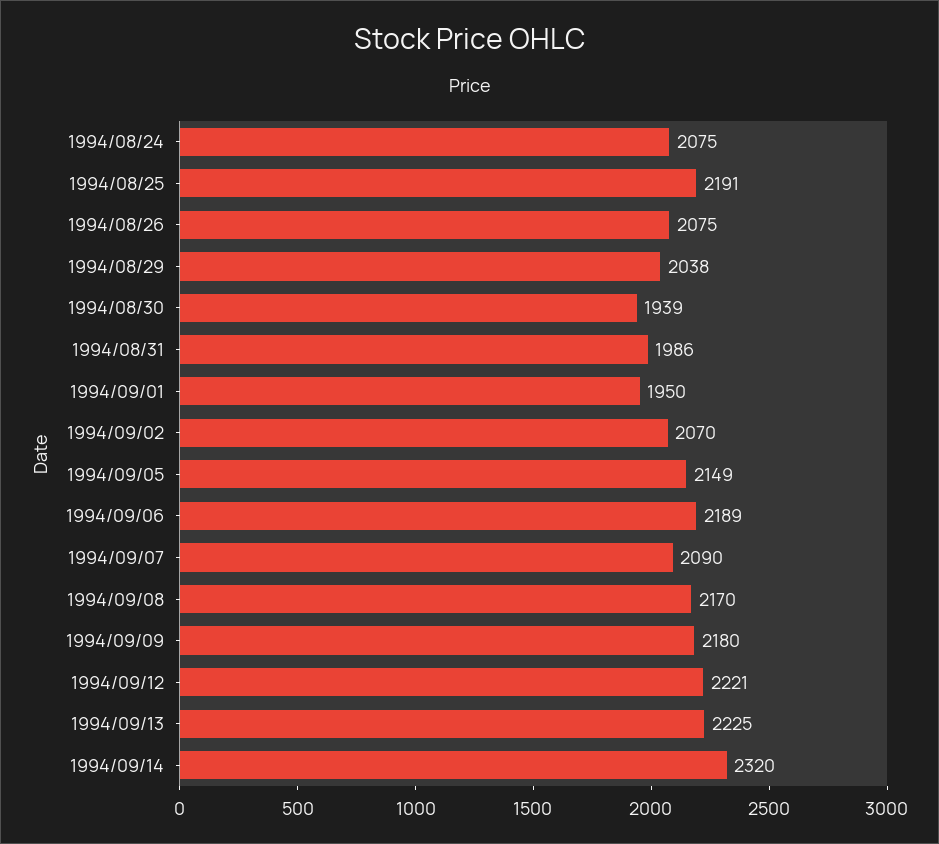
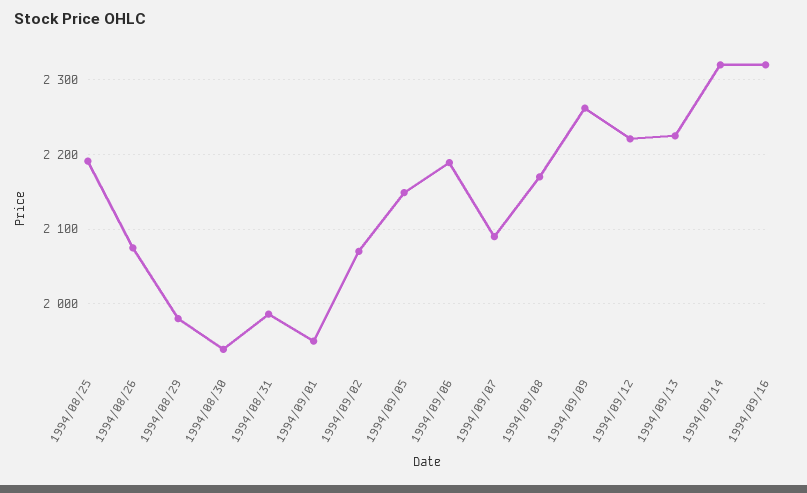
1994/08/24: 2075 -> none
1994/08/29: 2038 -> 1980
1994/09/09: 2180 -> 2260
1994/09/16: none -> 2320

